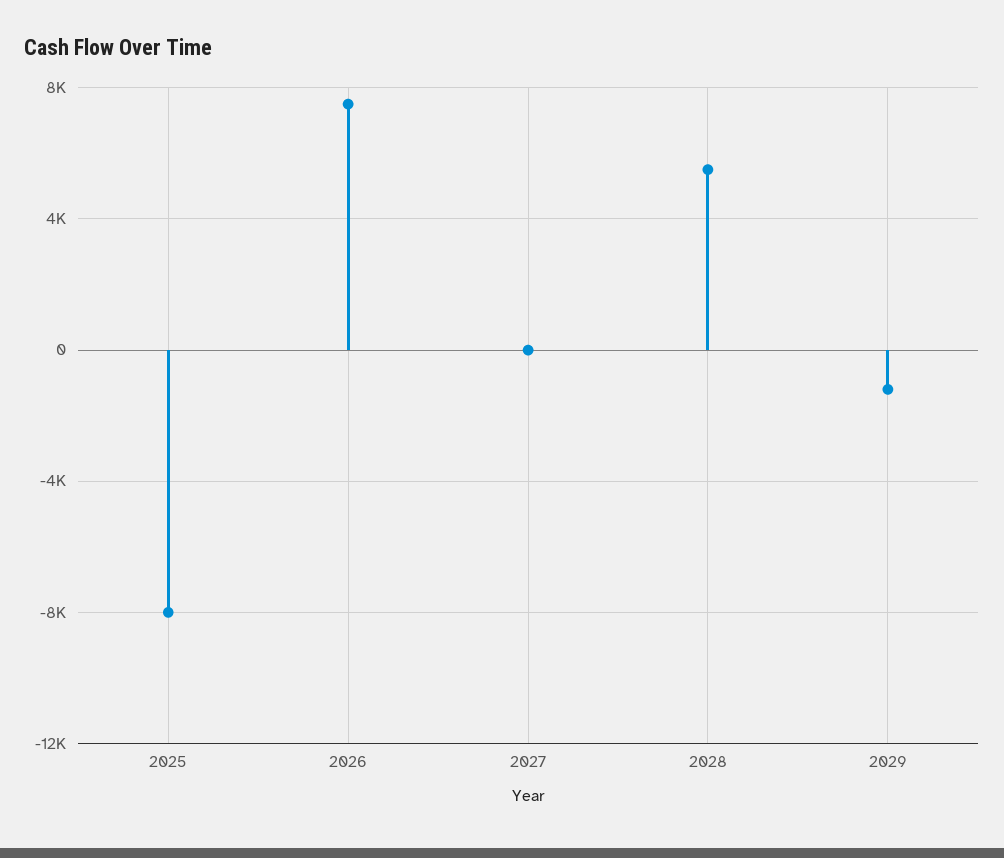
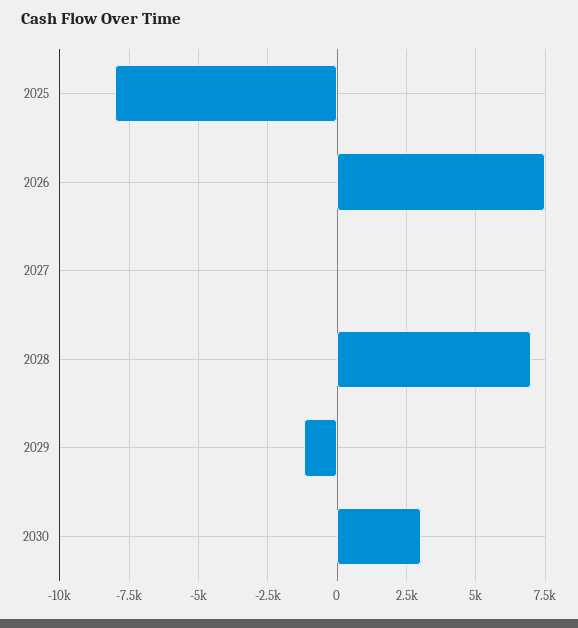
2028: 5500 -> 7000
2030: none -> 3000

